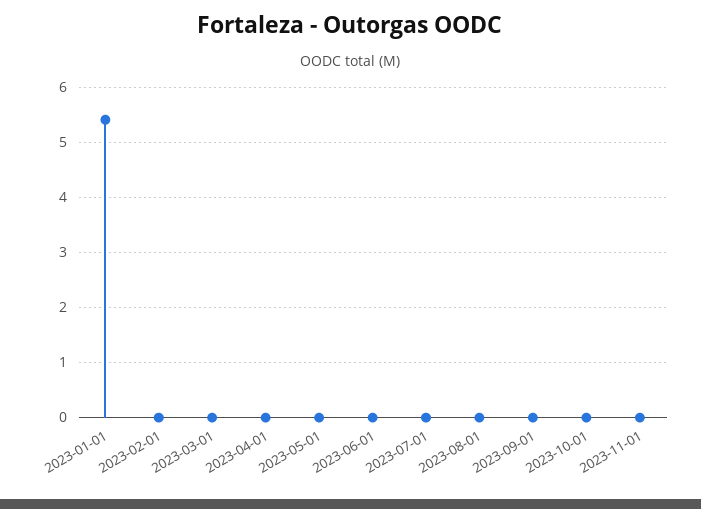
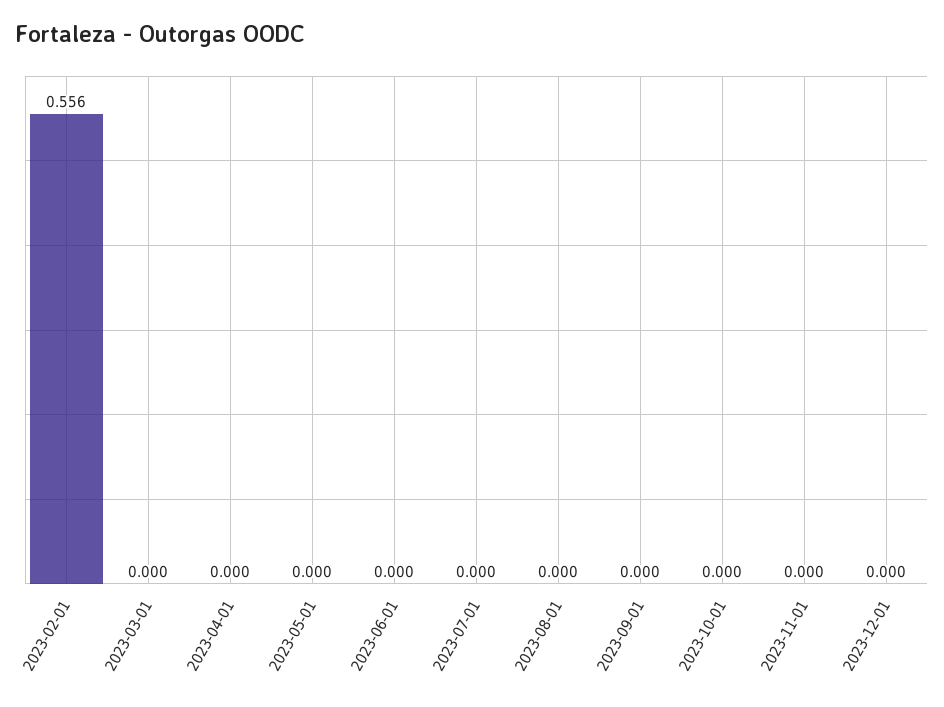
2023-01-01: 5.4 -> none
2023-02-01: 0 -> 0.556
2023-12-01: none -> 0

